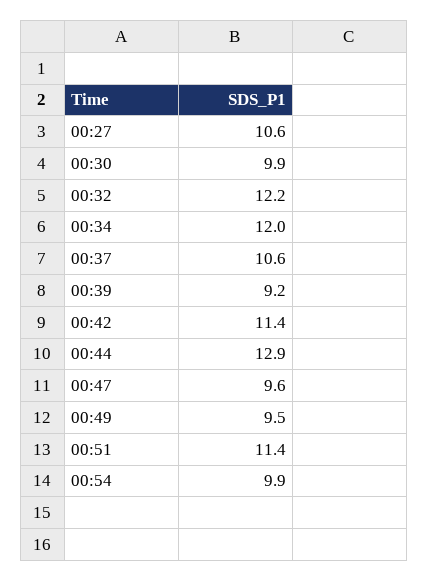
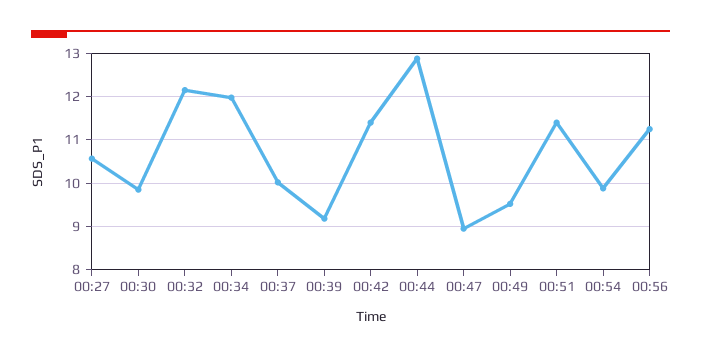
00:37: 10.6 -> 10
00:47: 9.6 -> 9
00:56: none -> 11.2

